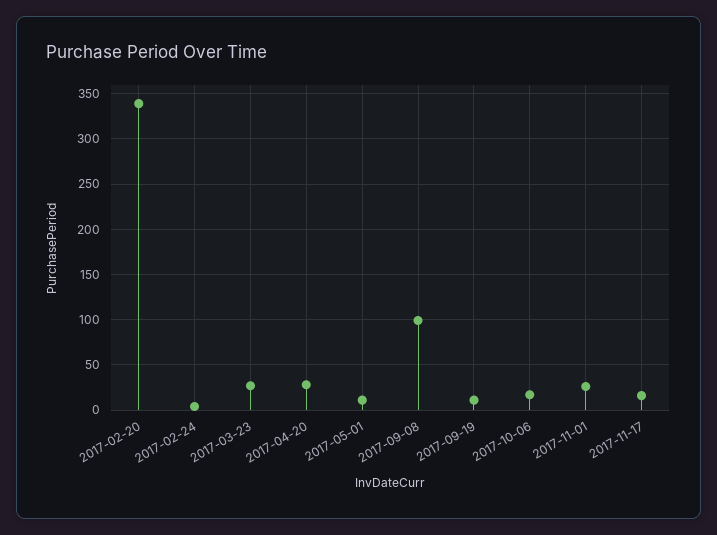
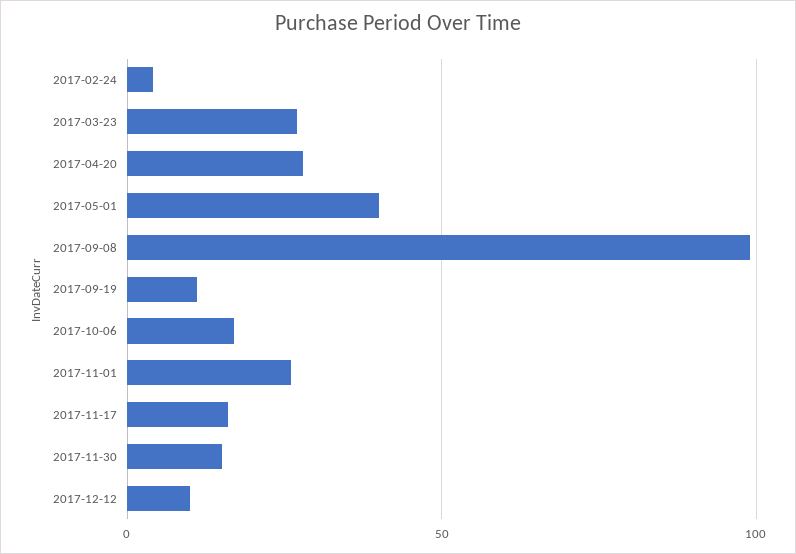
2017-02-20: 340 -> none
2017-05-01: 10 -> 40
2017-11-30: none -> 15
2017-12-12: none -> 10

